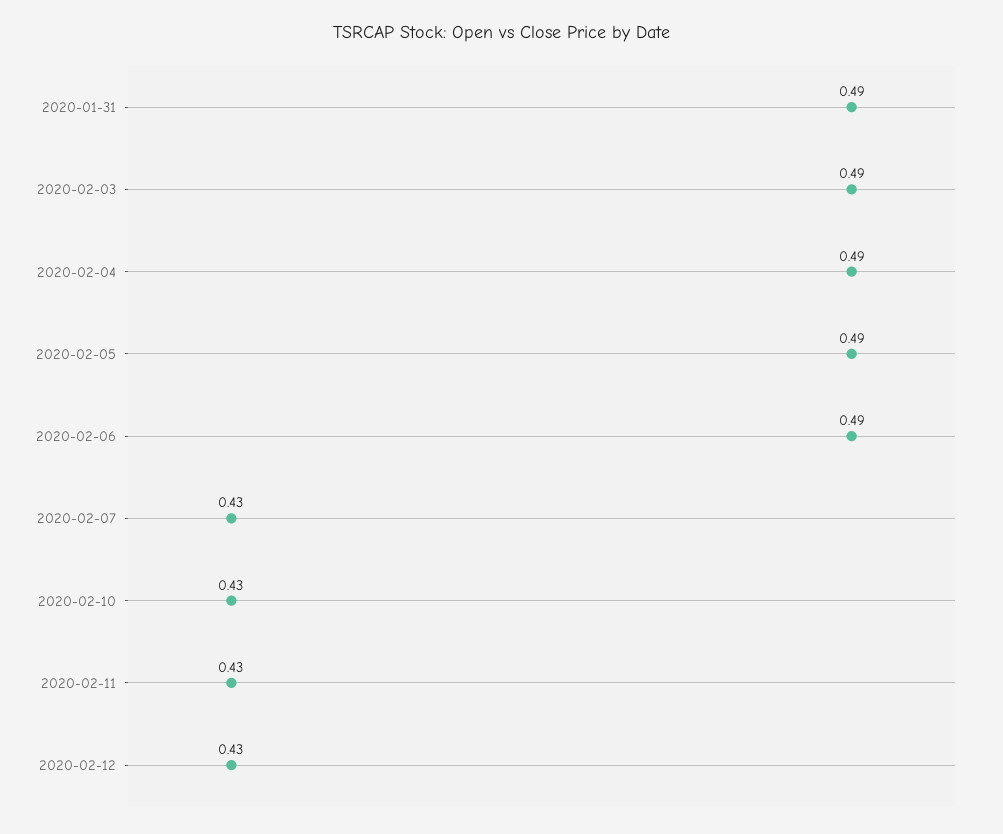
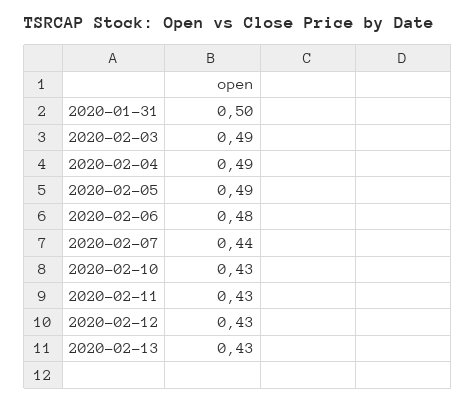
2020-01-31: 0.49 -> 0.5
2020-02-06: 0.49 -> 0.48
2020-02-07: 0.43 -> 0.44
2020-02-13: none -> 0.43

